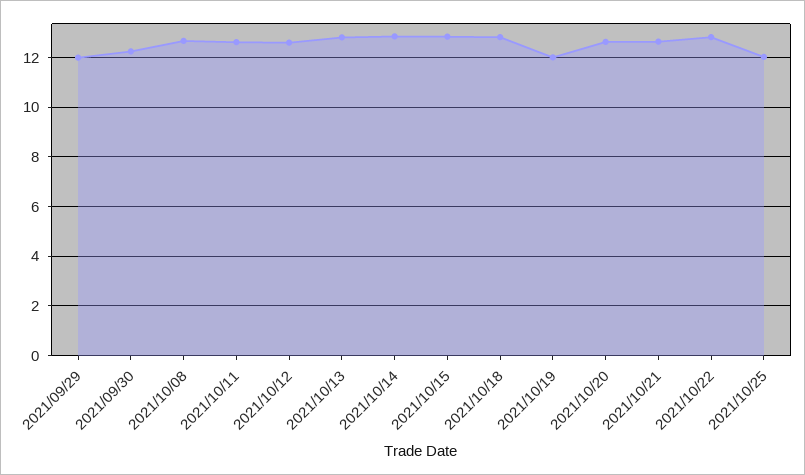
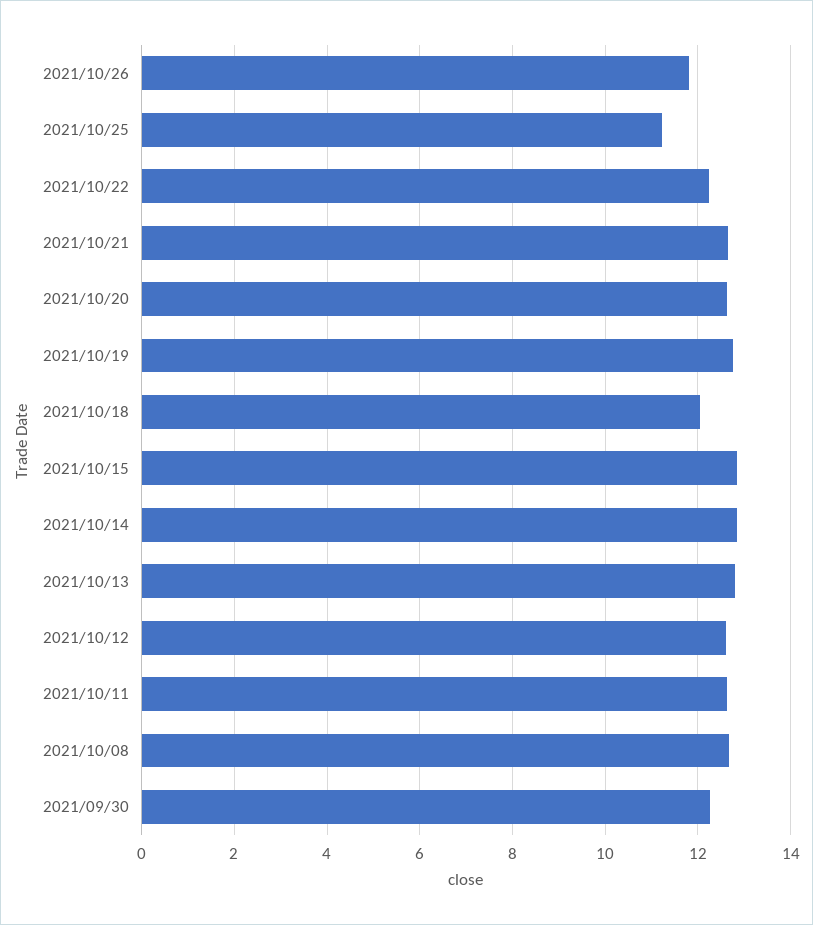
2021/09/29: 12 -> none
2021/10/18: 12.75 -> 12
2021/10/19: 12 -> 12.8
2021/10/22: 12.75 -> 12.2
2021/10/25: 12 -> 11.2
2021/10/26: none -> 11.8

